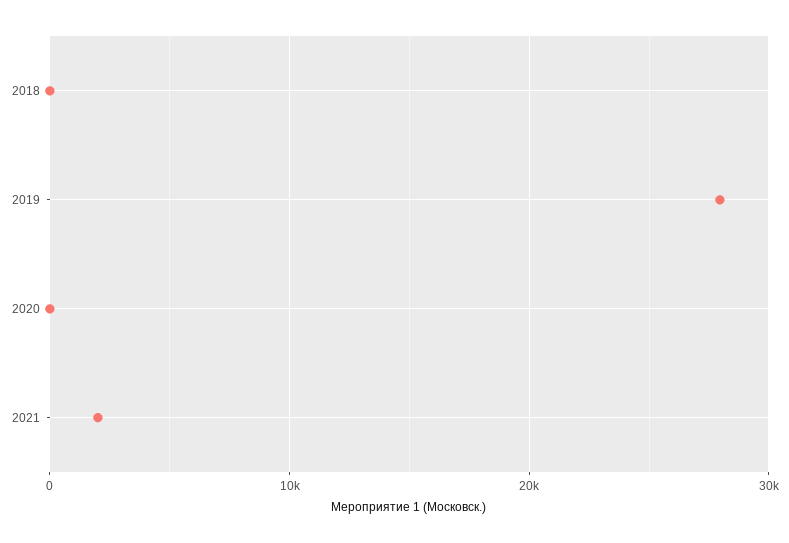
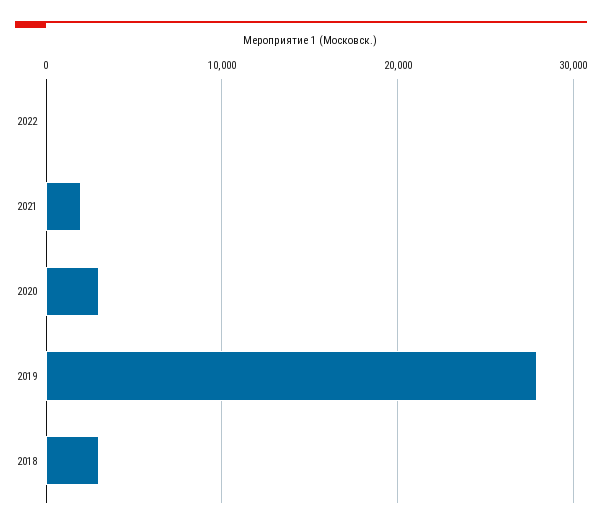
2018: 0 -> 3000
2020: 0 -> 3000
2022: none -> 0

